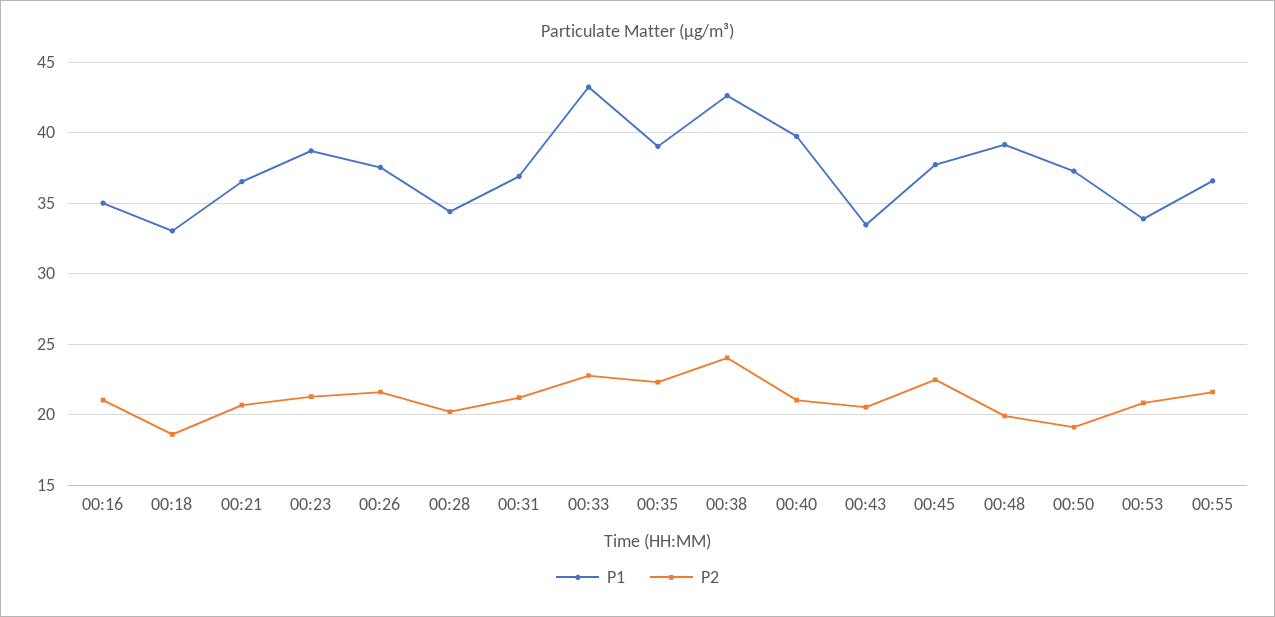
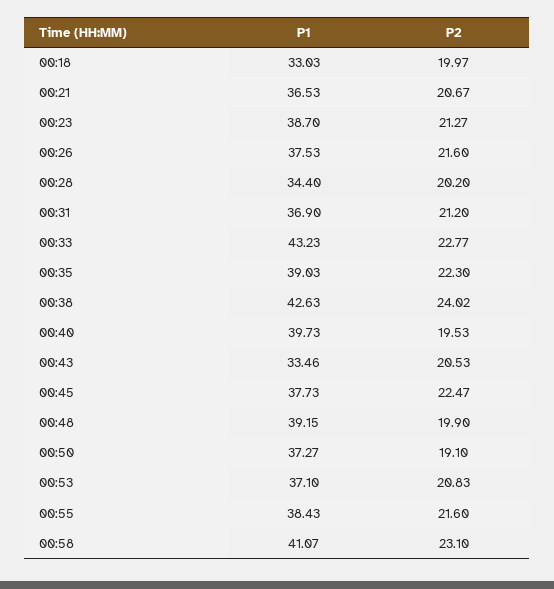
P1, 00:16: 35 -> none
P2, 00:16: 21 -> none
P2, 00:18: 18.5 -> 19.97
P2, 00:40: 21 -> 19.53
P1, 00:53: 34 -> 37.1
P1, 00:55: 36.5 -> 38.43
P1, 00:58: none -> 41.07
P2, 00:58: none -> 23.1

